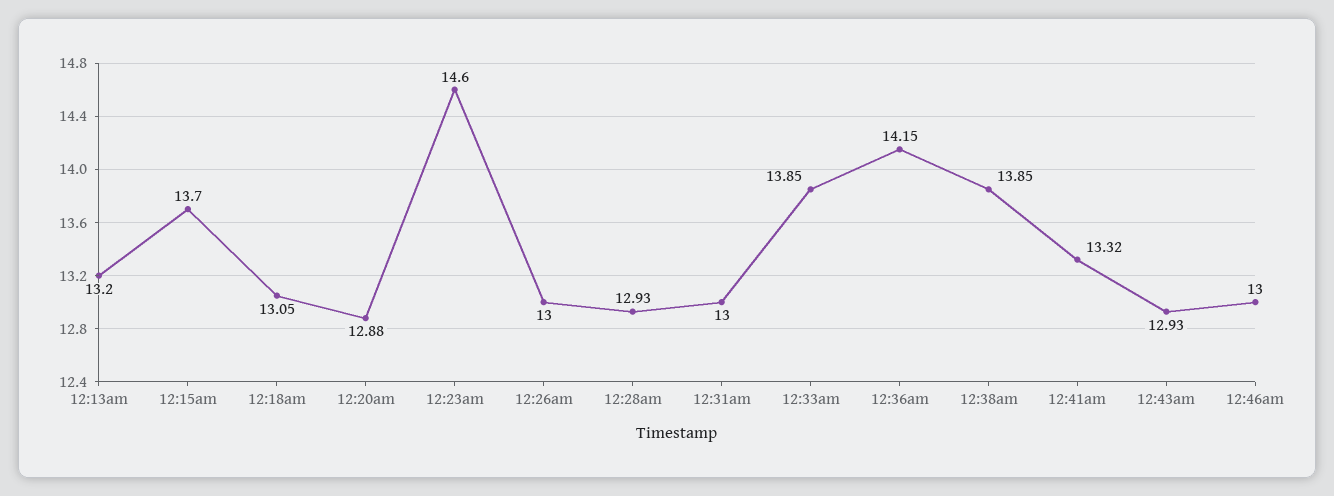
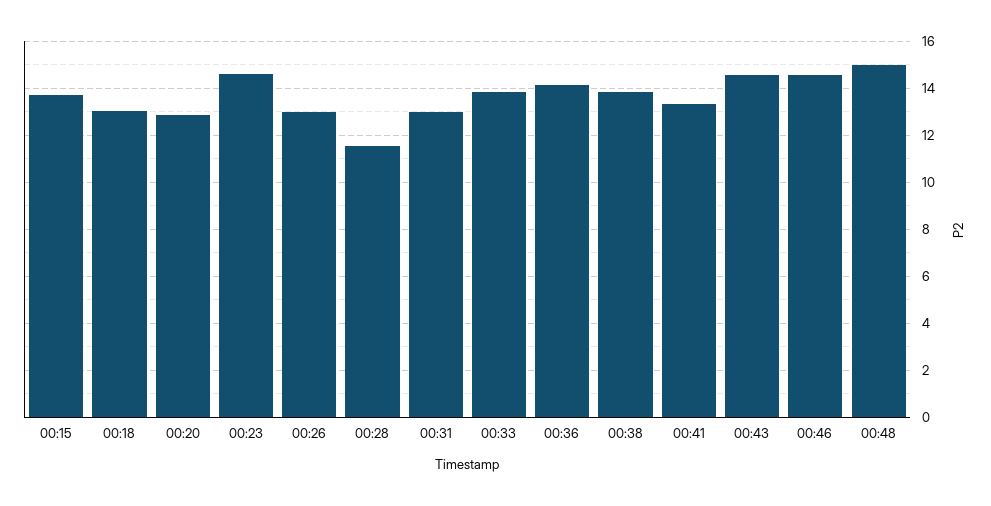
12:13am: 13.2 -> none
12:28am: 12.93 -> 11.5
12:43am: 12.93 -> 14.5
12:46am: 13 -> 14.5
00:48: none -> 15

